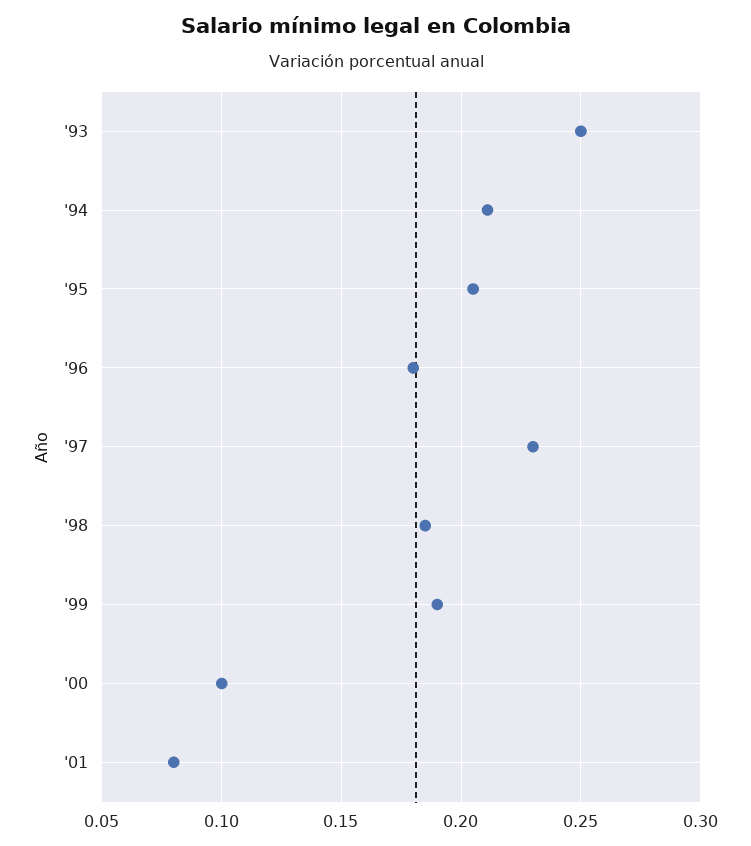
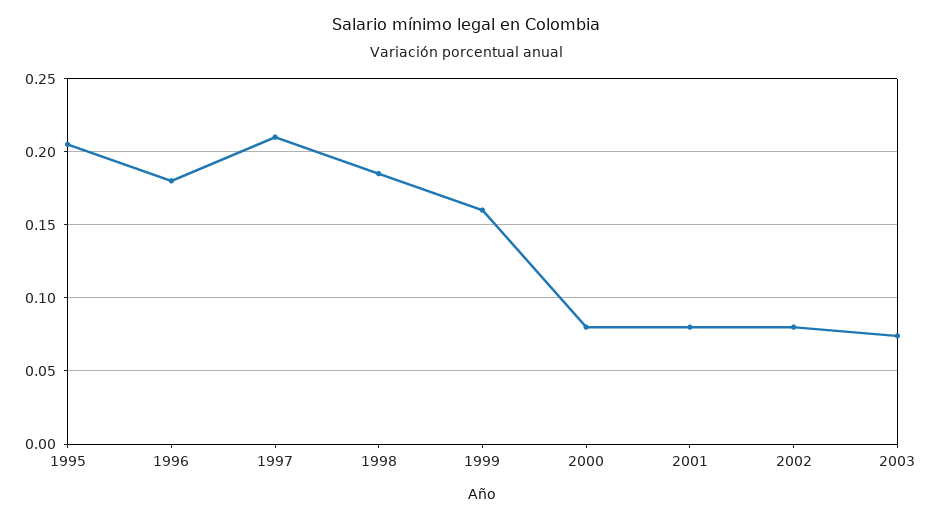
'93: 0.25 -> none
'94: 0.21 -> none
'97: 0.23 -> 0.21
'99: 0.19 -> 0.16
'00: 0.1 -> 0.08
2002: none -> 0.08
2003: none -> 0.075

